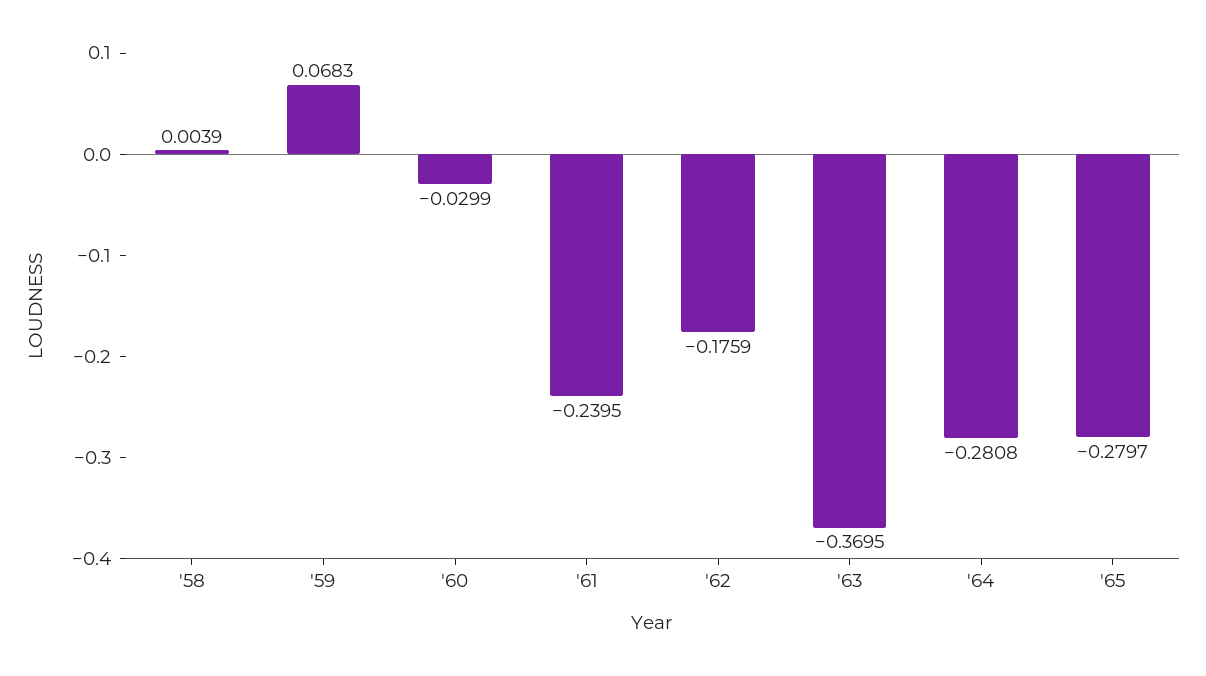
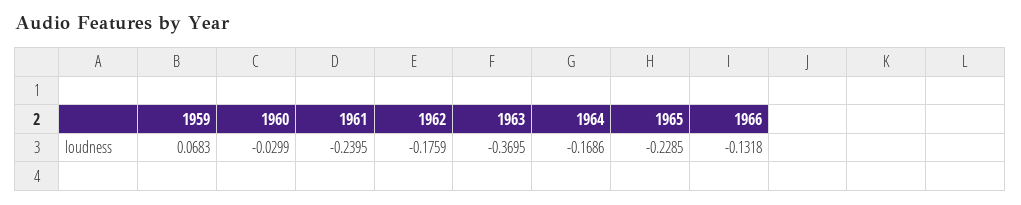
'58: 0.0039 -> none
'64: -0.2808 -> -0.1686
'65: -0.2797 -> -0.2285
1966: none -> -0.1318

